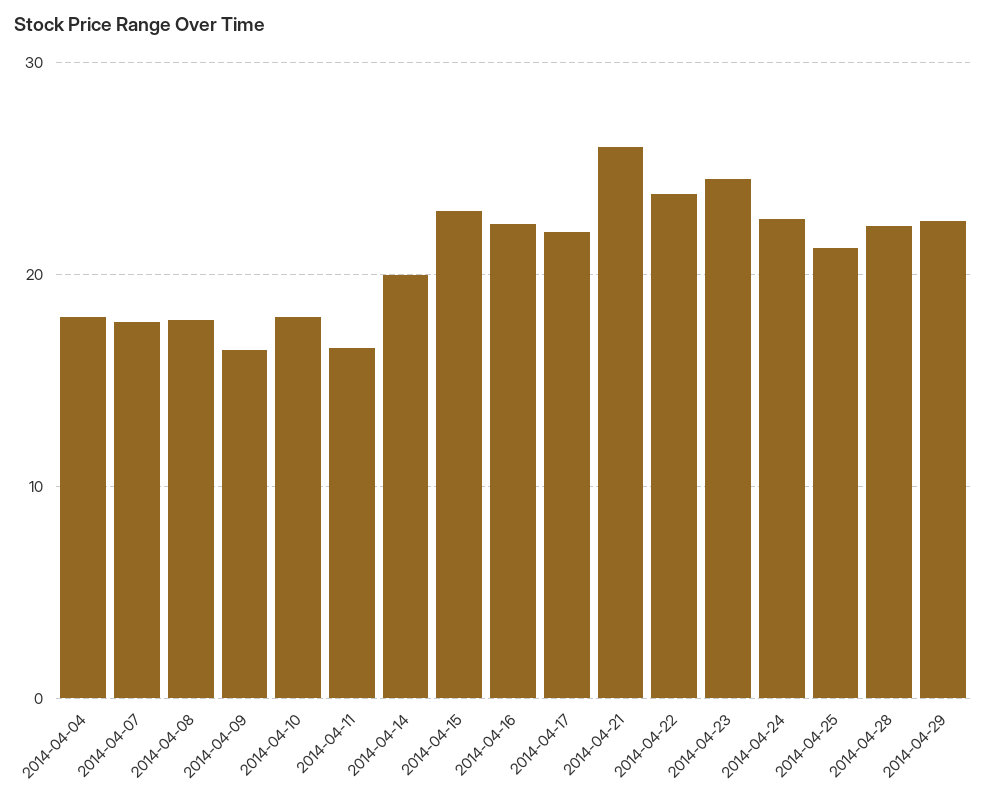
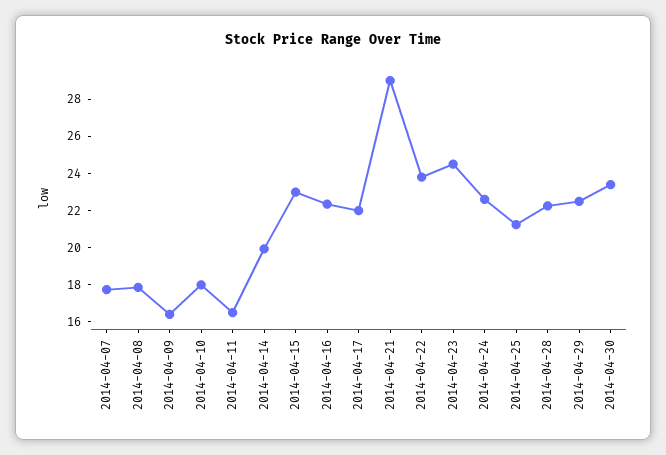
2014-04-04: 18 -> none
2014-04-21: 26 -> 29
2014-04-30: none -> 23.5

